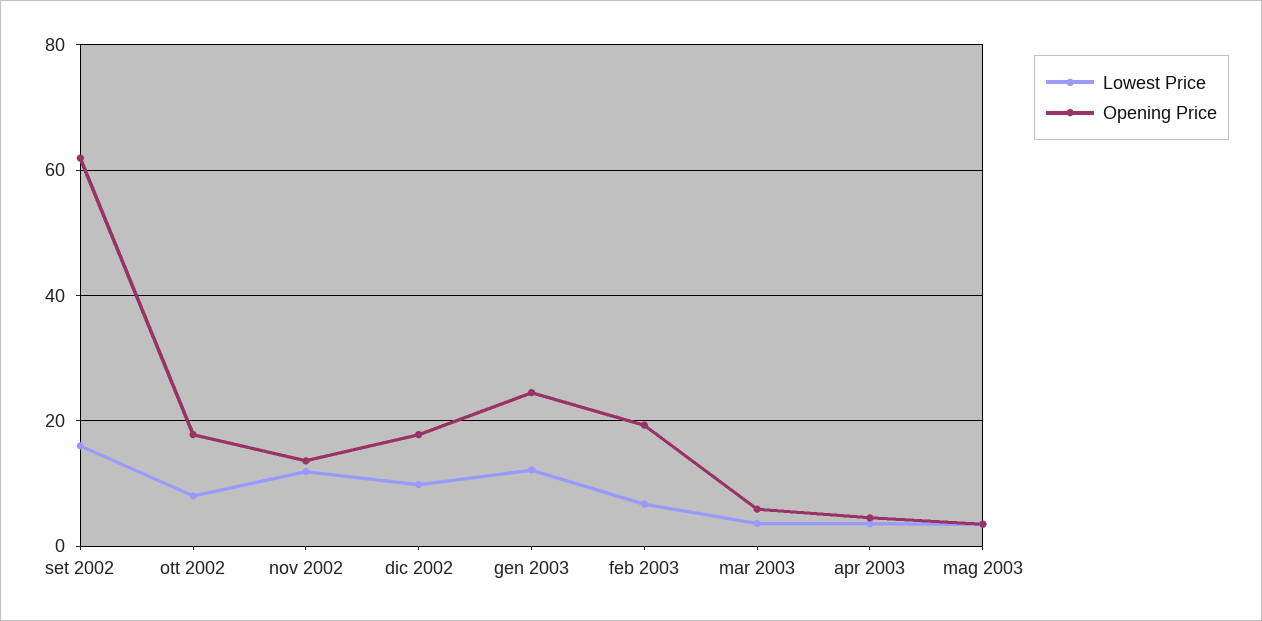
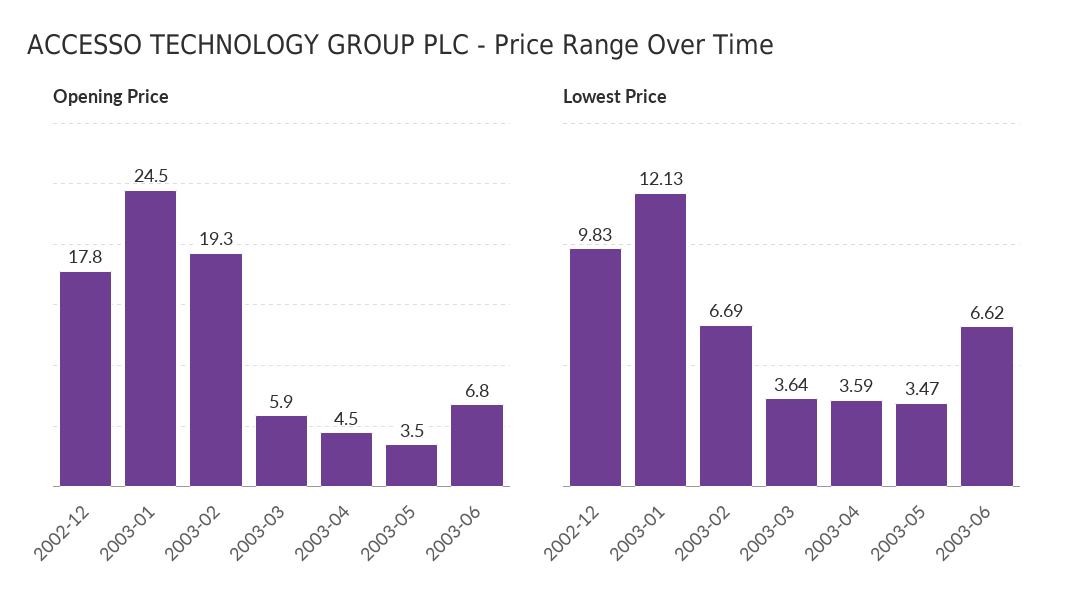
Lowest Price, set 2002: 16 -> none
Opening Price, set 2002: 62 -> none
Lowest Price, ott 2002: 8 -> none
Opening Price, ott 2002: 18 -> none
Lowest Price, nov 2002: 12 -> none
Opening Price, nov 2002: 14 -> none
Opening Price, 2003-06: none -> 6.8
Lowest Price, 2003-06: none -> 6.62

